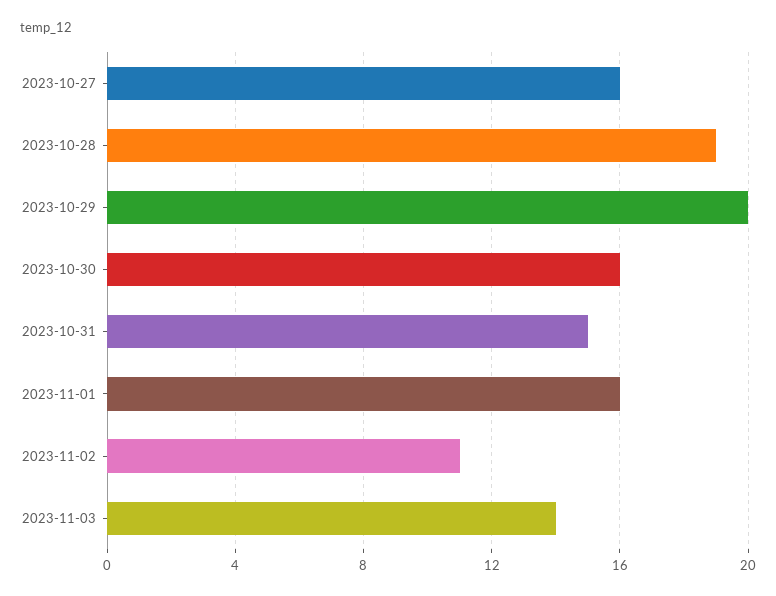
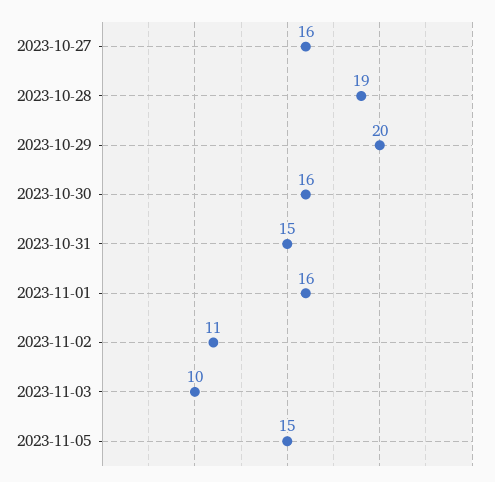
2023-11-03: 14 -> 10
2023-11-05: none -> 15

